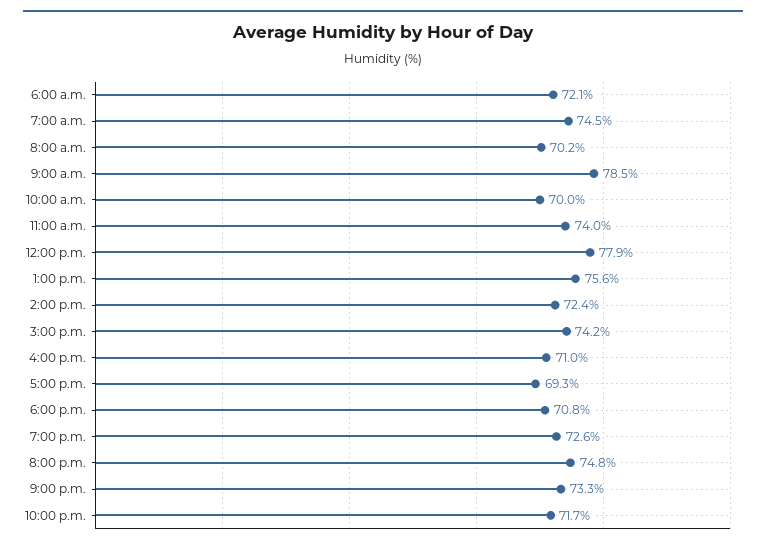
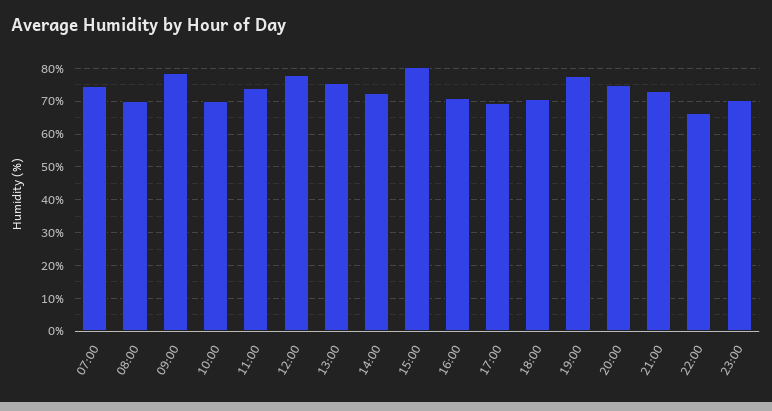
6:00 a.m.: 72.1 -> none
3:00 p.m.: 74.2 -> 80
7:00 p.m.: 72.6 -> 78
10:00 p.m.: 71.7 -> 66
23:00: none -> 70

